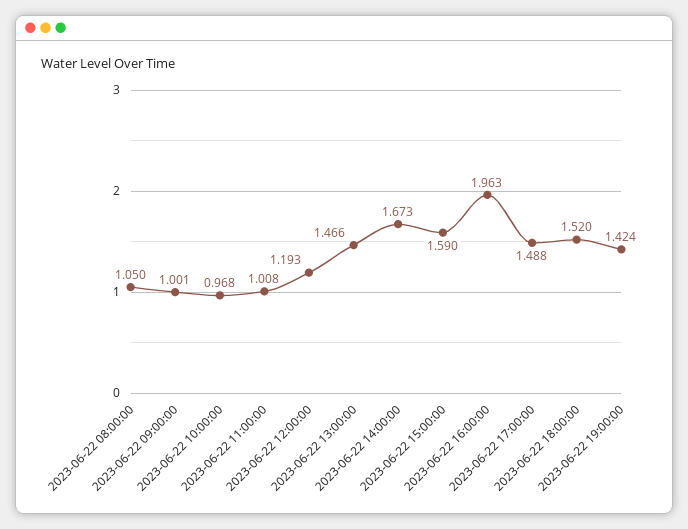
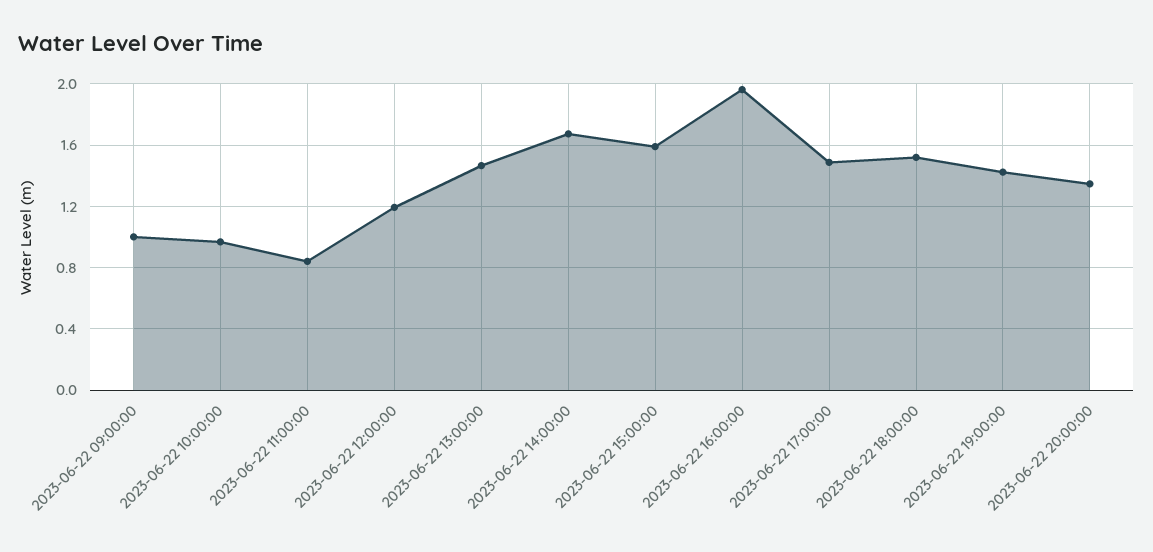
2023-06-22 08:00:00: 1.05 -> none
2023-06-22 11:00:00: 1.008 -> 0.85
2023-06-22 20:00:00: none -> 1.35

